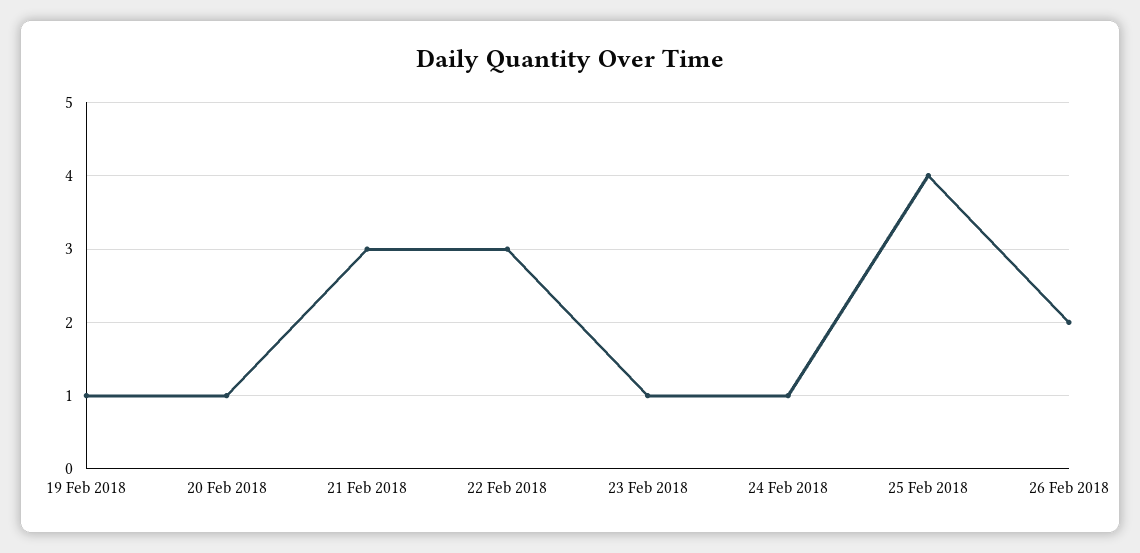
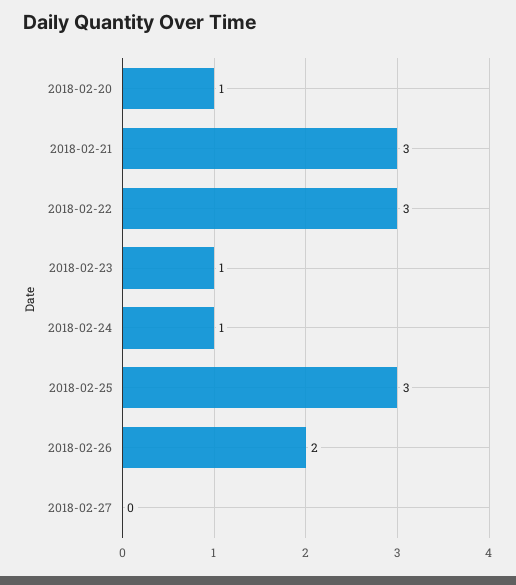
19 Feb 2018: 1 -> none
25 Feb 2018: 4 -> 3
2018-02-27: none -> 0

